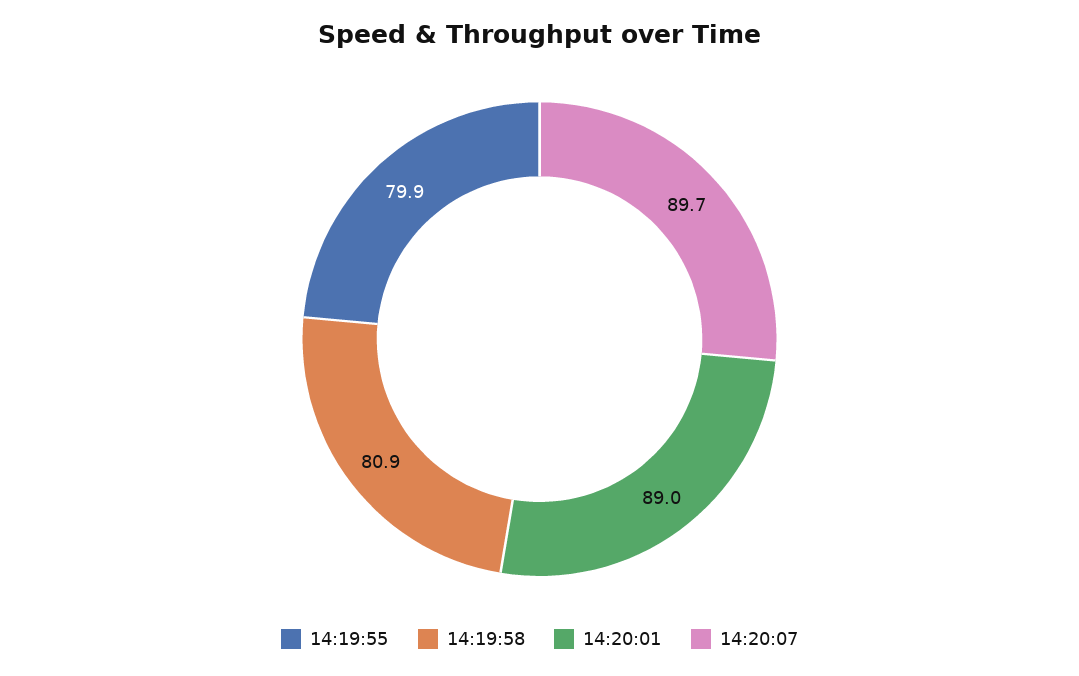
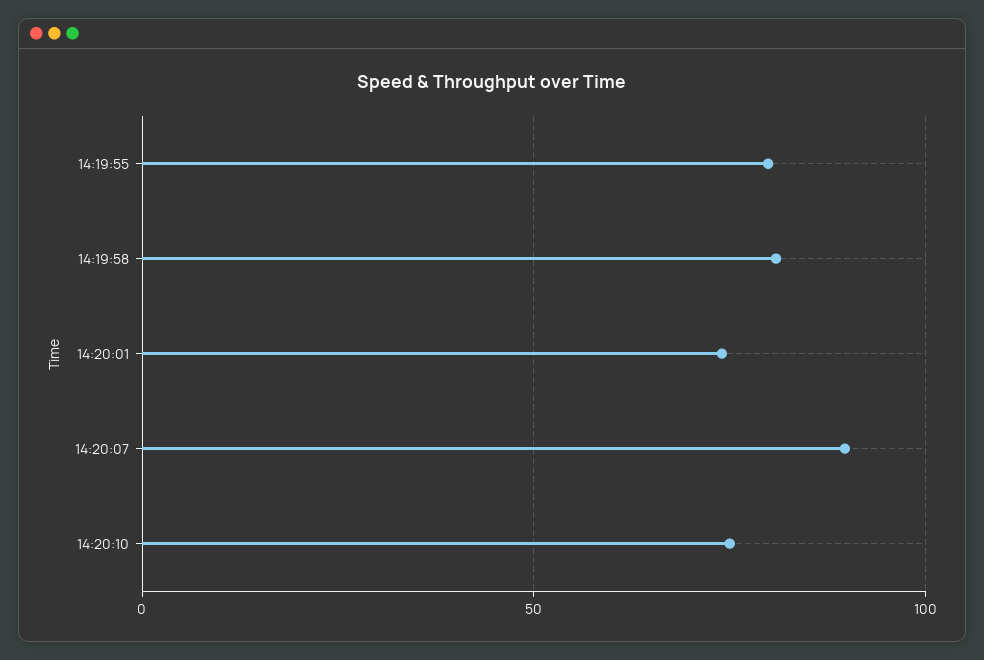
14:20:01: 89 -> 75
14:20:10: none -> 75

